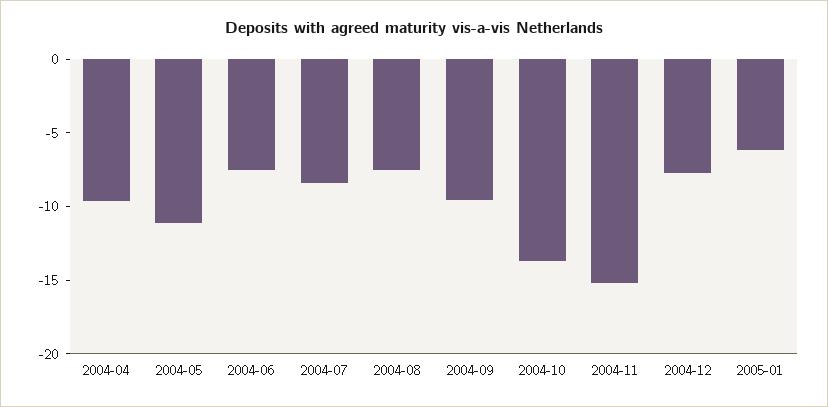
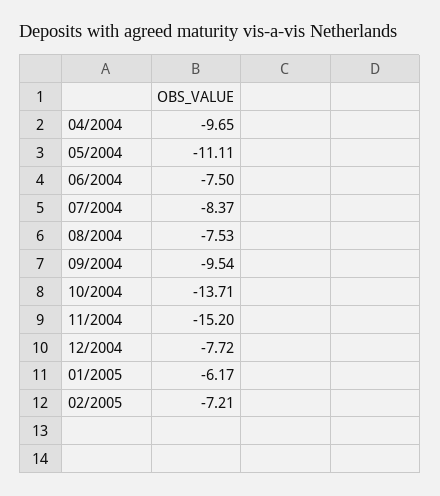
02/2005: none -> -7.21

